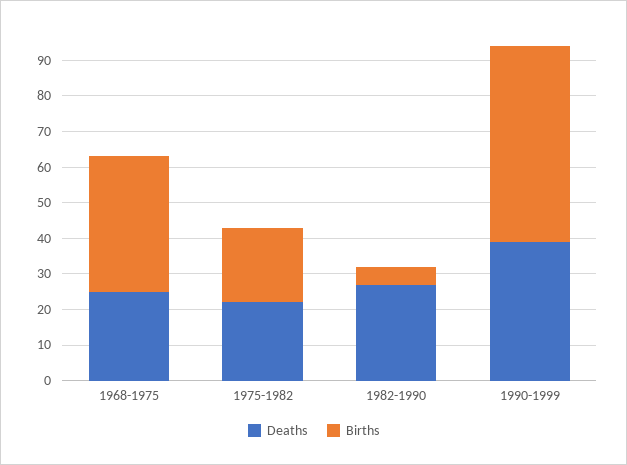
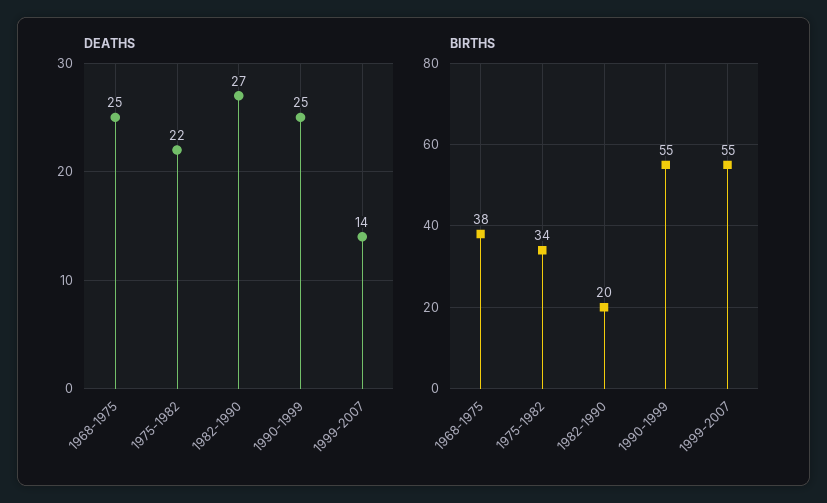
Births, 1975-1982: 20 -> 34
Births, 1982-1990: 5 -> 20
Deaths, 1990-1999: 40 -> 25
Deaths, 1999-2007: none -> 14
Births, 1999-2007: none -> 55

